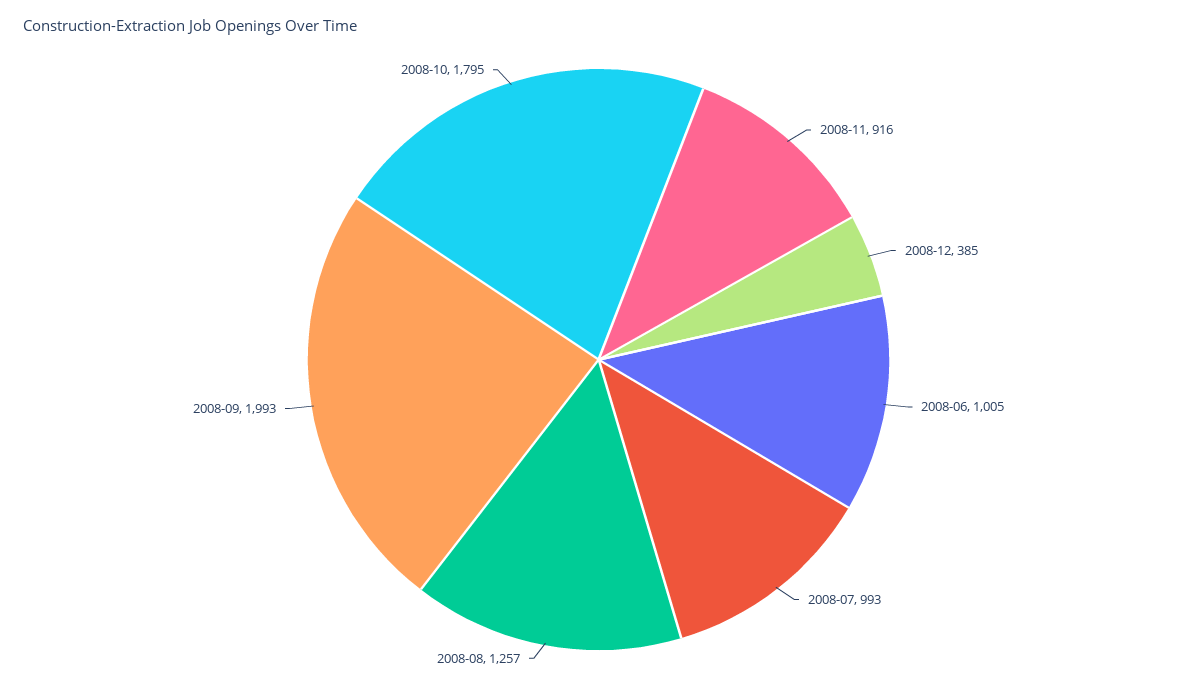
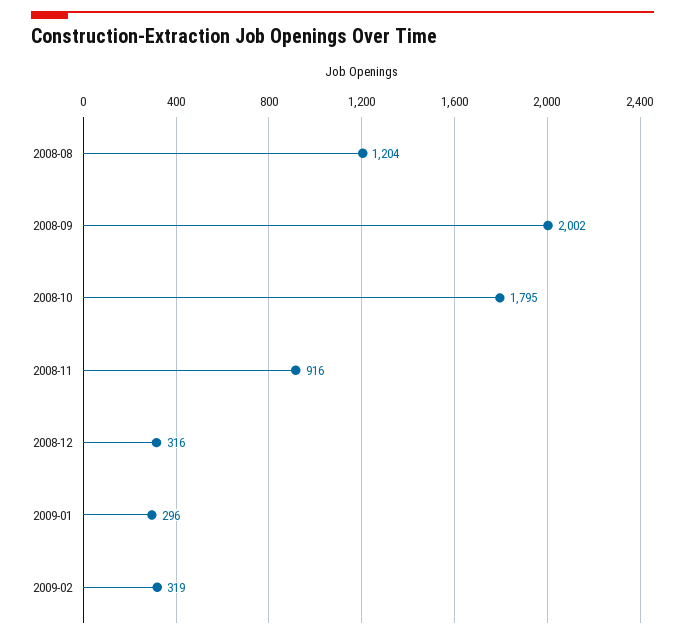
2008-12: 385 -> 316
2008-06: 1005 -> none
2008-07: 993 -> none
2008-08: 1257 -> 1204
2008-09: 1993 -> 2002
2009-01: none -> 296
2009-02: none -> 319

